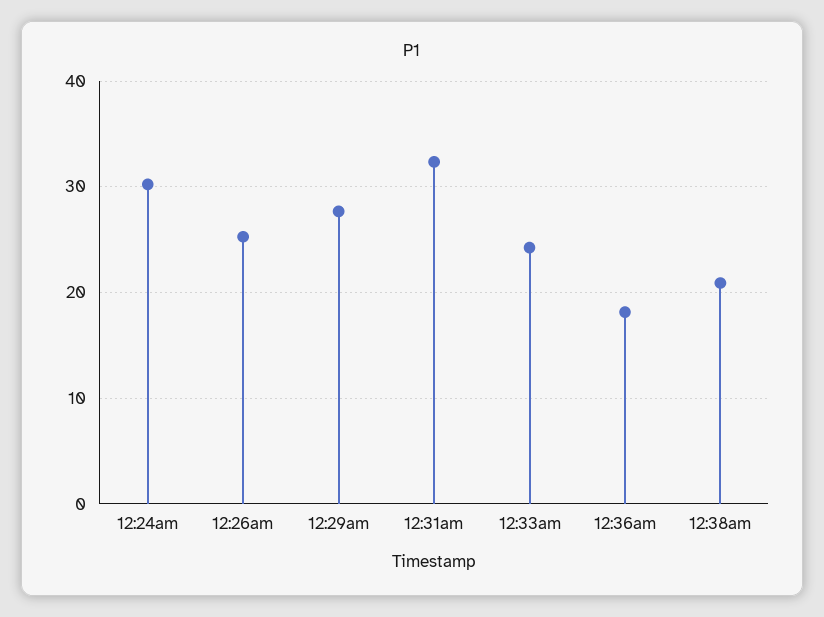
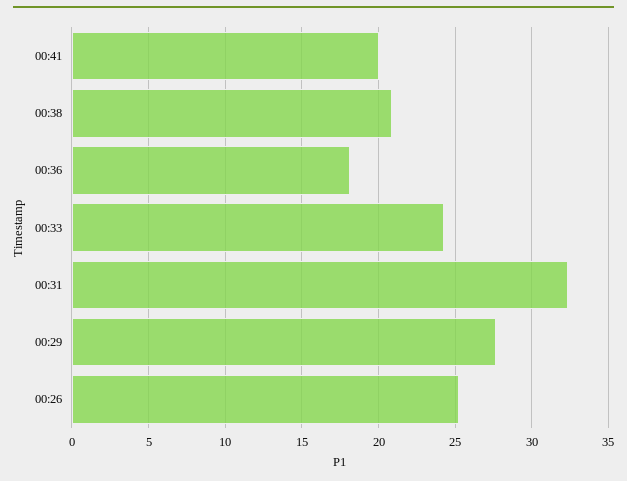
12:24am: 30 -> none
00:41: none -> 20

